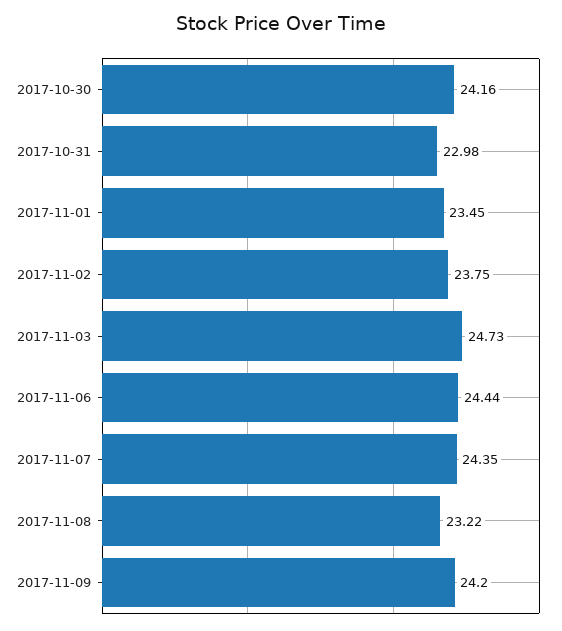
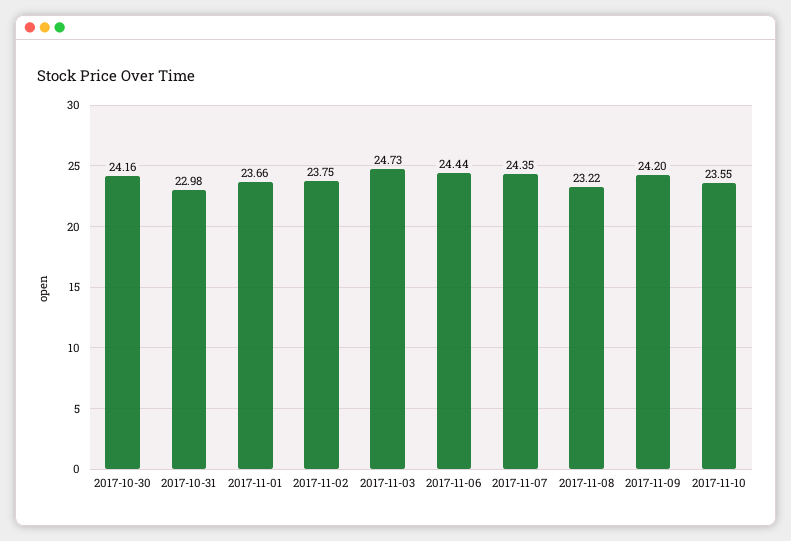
2017-11-01: 23.45 -> 23.66
2017-11-10: none -> 23.55

